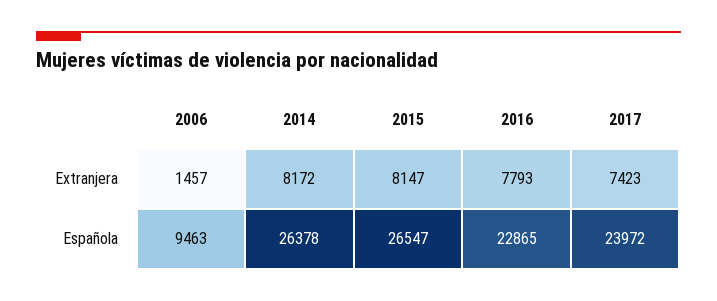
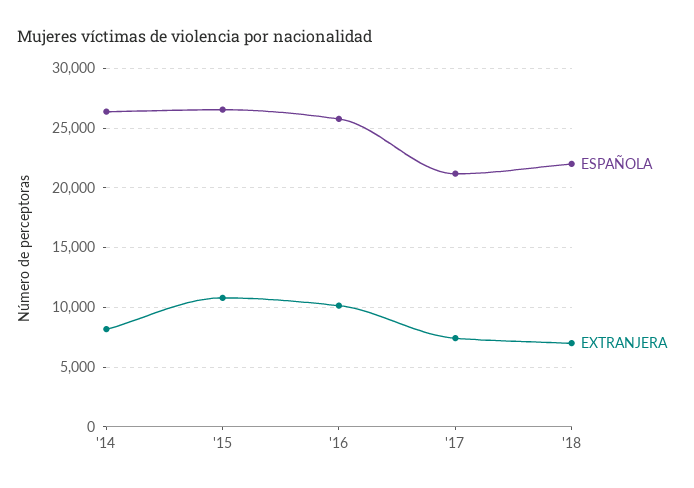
Extranjera, 2006: 1457 -> none
Extranjera, 2015: 8147 -> 11000
Extranjera, 2016: 7793 -> 10000
Española, 2006: 9463 -> none
Española, 2016: 22865 -> 26000
Española, 2017: 23972 -> 21000
Española, '18: none -> 22000
Extranjera, '18: none -> 7000

